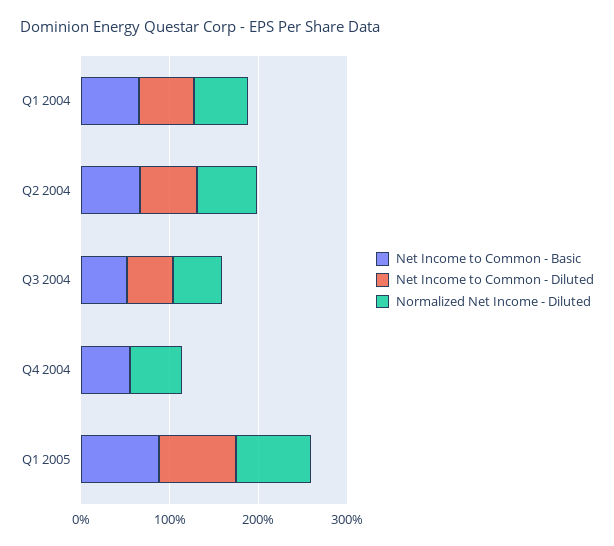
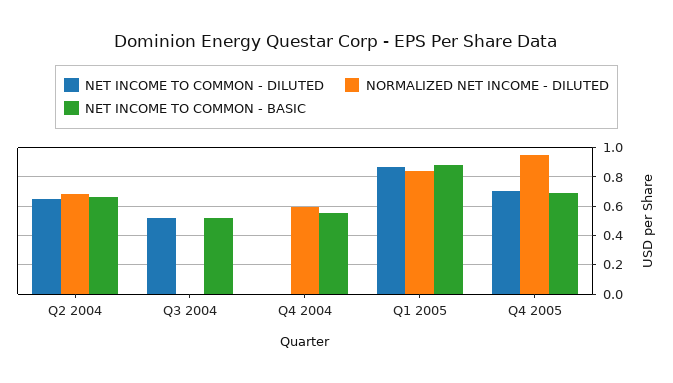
Net Income to Common - Basic, Q1 2004: 0.6 -> none
Net Income to Common - Diluted, Q1 2004: 0.6 -> none
Normalized Net Income - Diluted, Q1 2004: 0.6 -> none
Normalized Net Income - Diluted, Q3 2004: 0.6 -> 0
Net Income to Common - Diluted, Q4 2005: none -> 0.7
Normalized Net Income - Diluted, Q4 2005: none -> 0.95
Net Income to Common - Basic, Q4 2005: none -> 0.7

